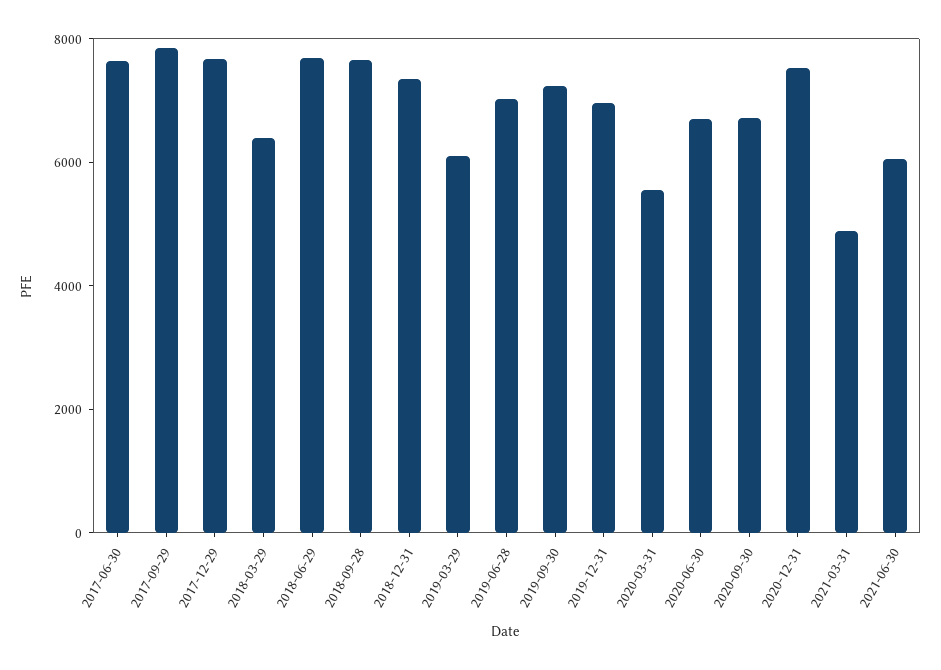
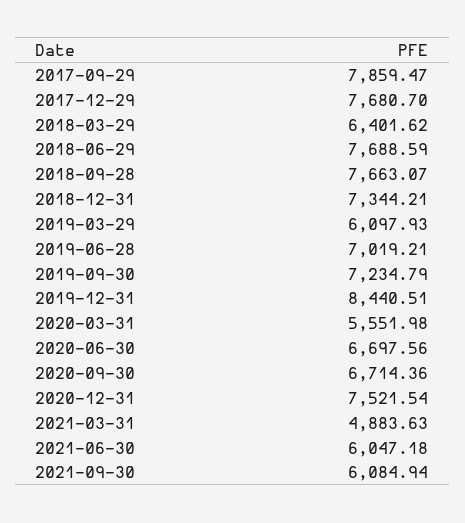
2017-06-30: 7500 -> none
2019-12-31: 7000 -> 8440.51
2021-09-30: none -> 6084.94

